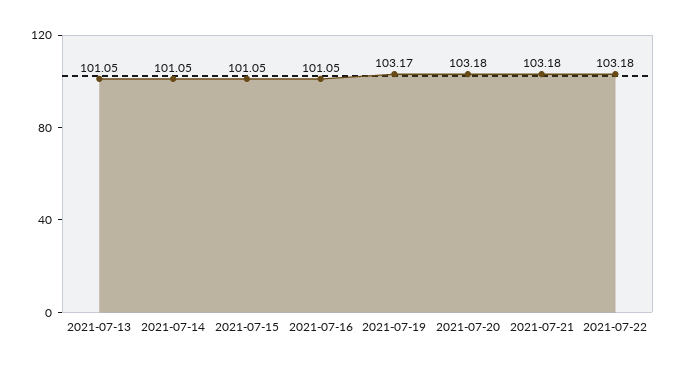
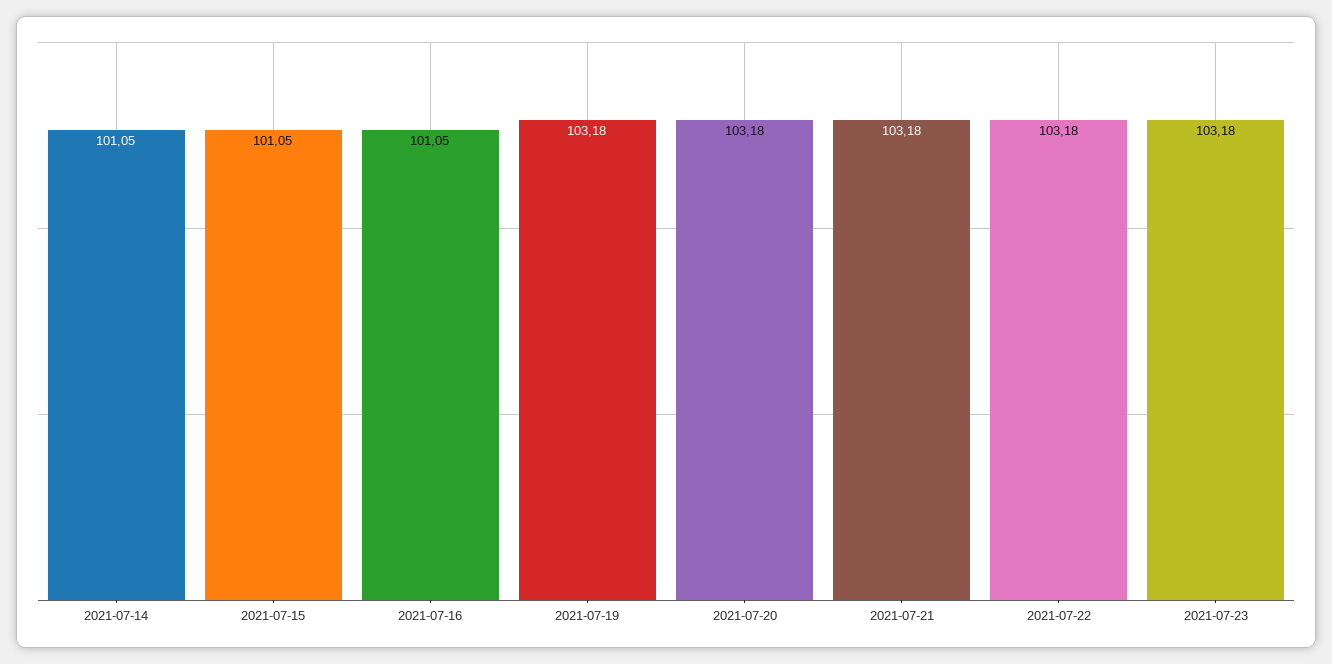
2021-07-13: 101.05 -> none
2021-07-19: 103.17 -> 103.18
2021-07-23: none -> 103.18

